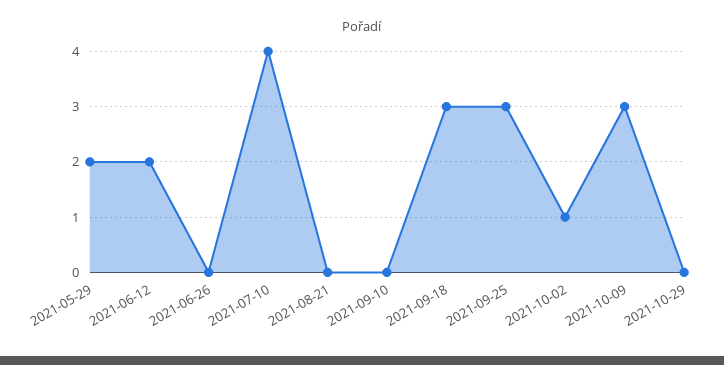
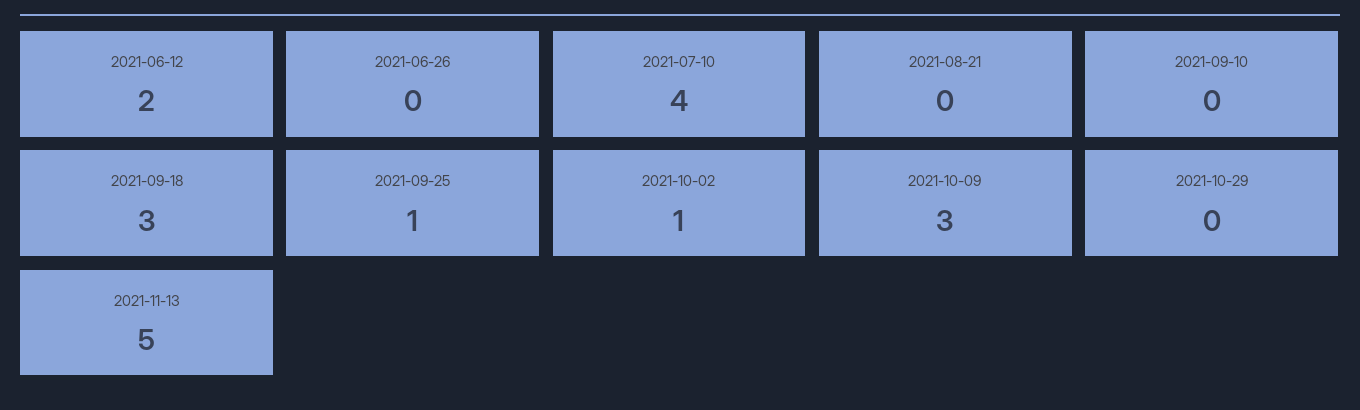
2021-05-29: 2 -> none
2021-09-25: 3 -> 1
2021-11-13: none -> 5

